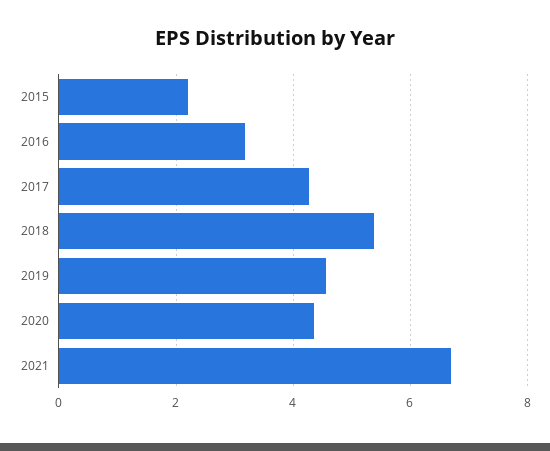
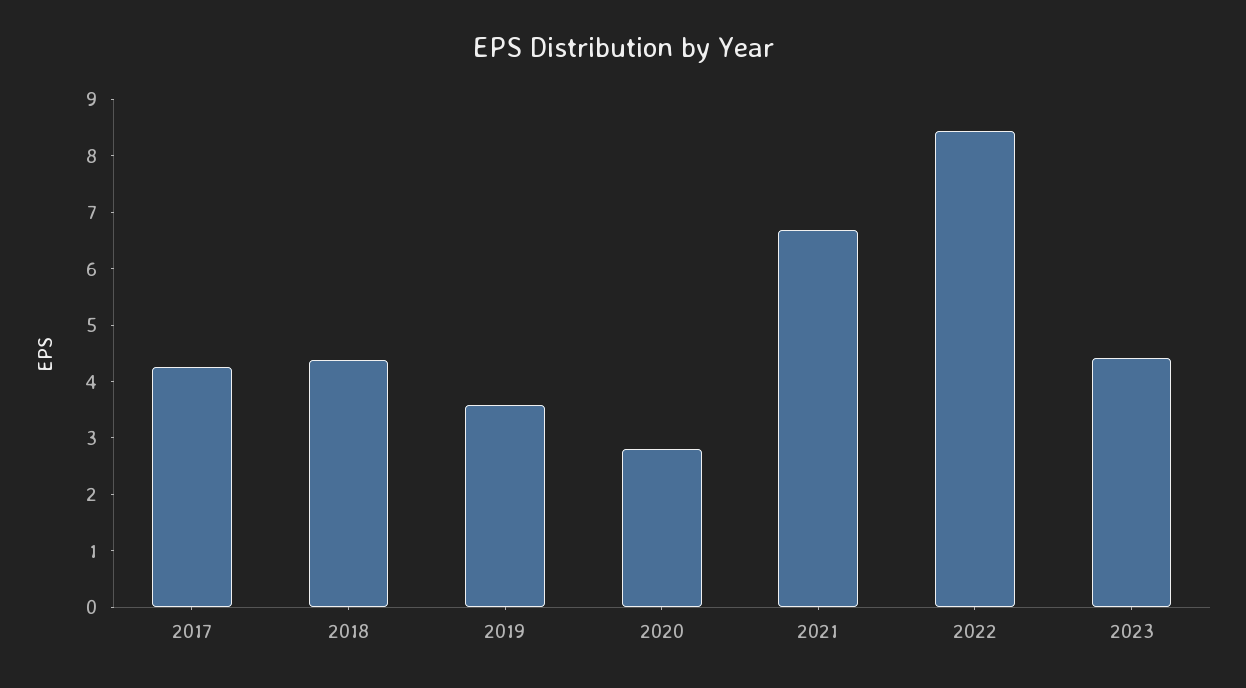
2015: 2.2 -> none
2016: 3.2 -> none
2018: 5.4 -> 4.4
2019: 4.6 -> 3.6
2020: 4.4 -> 2.8
2022: none -> 8.4
2023: none -> 4.4

